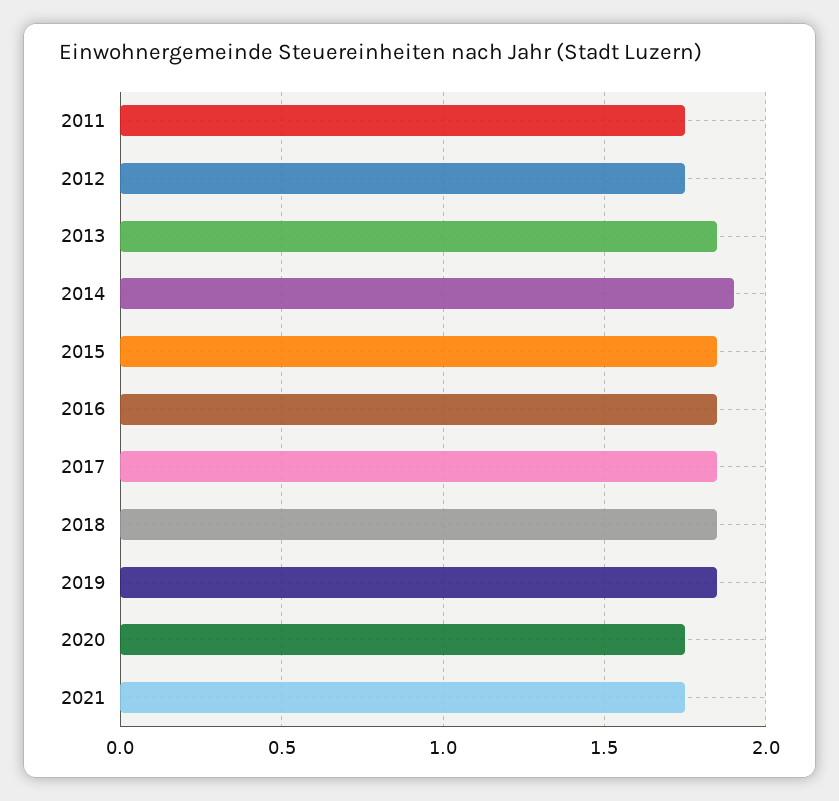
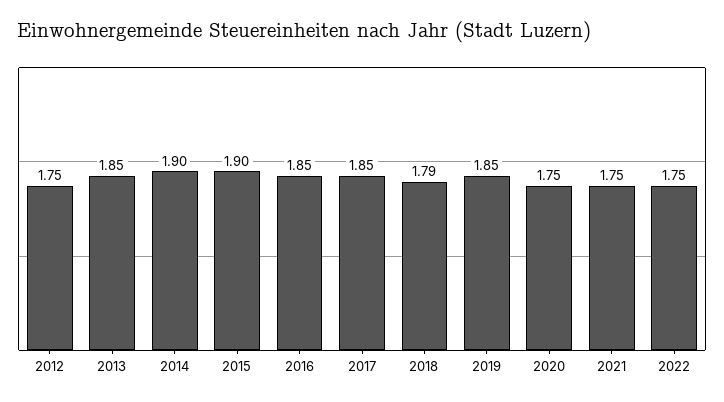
2011: 1.75 -> none
2015: 1.85 -> 1.9
2018: 1.85 -> 1.79
2022: none -> 1.75

